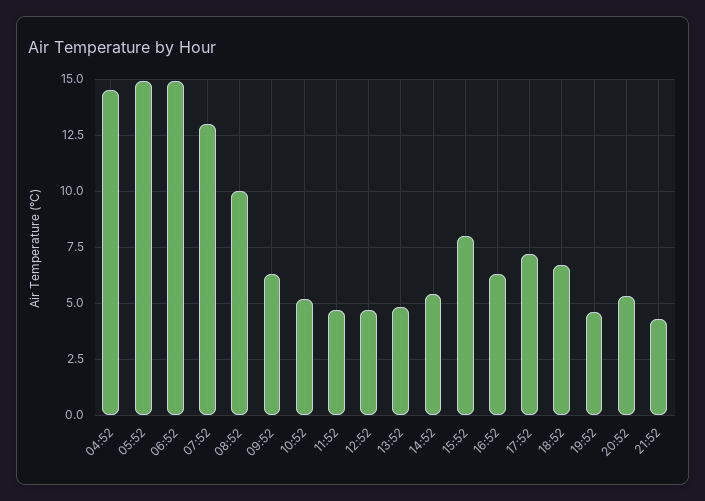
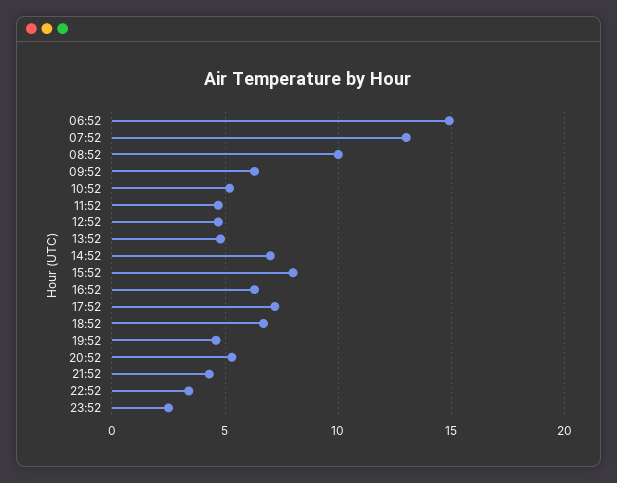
04:52: 14.5 -> none
05:52: 15 -> none
14:52: 5.5 -> 7
22:52: none -> 3.5
23:52: none -> 2.5

